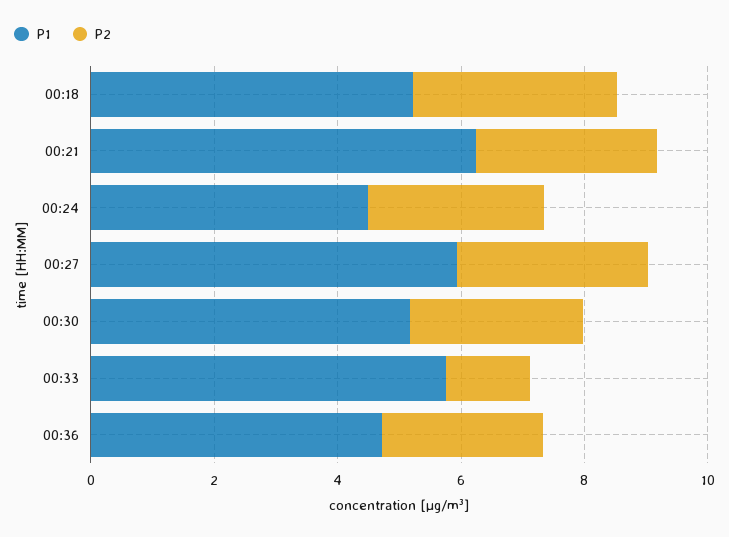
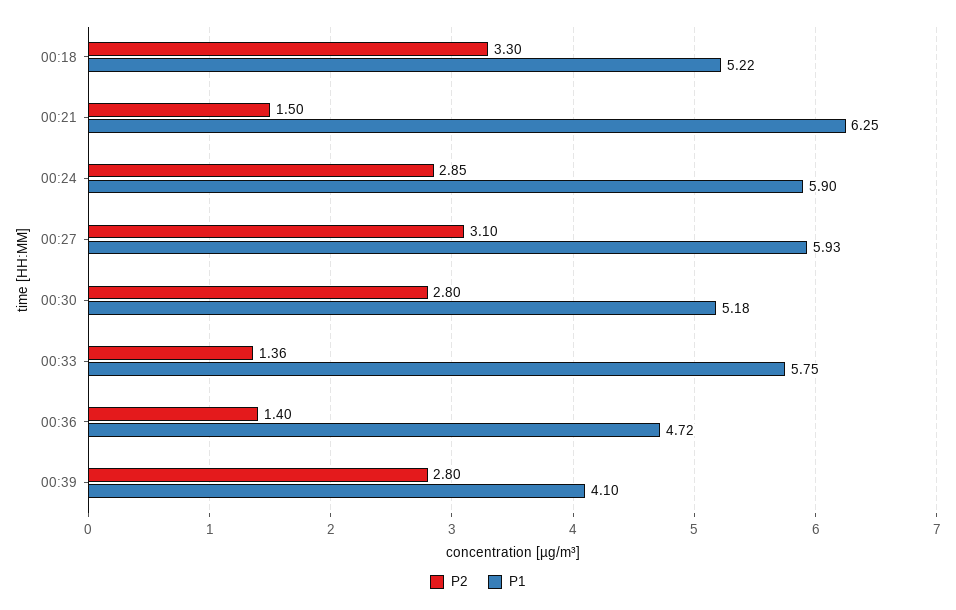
P2, 00:21: 3 -> 1.5
P1, 00:24: 4.5 -> 5.9
P2, 00:36: 2.5 -> 1.4
P2, 00:39: none -> 2.8
P1, 00:39: none -> 4.1

